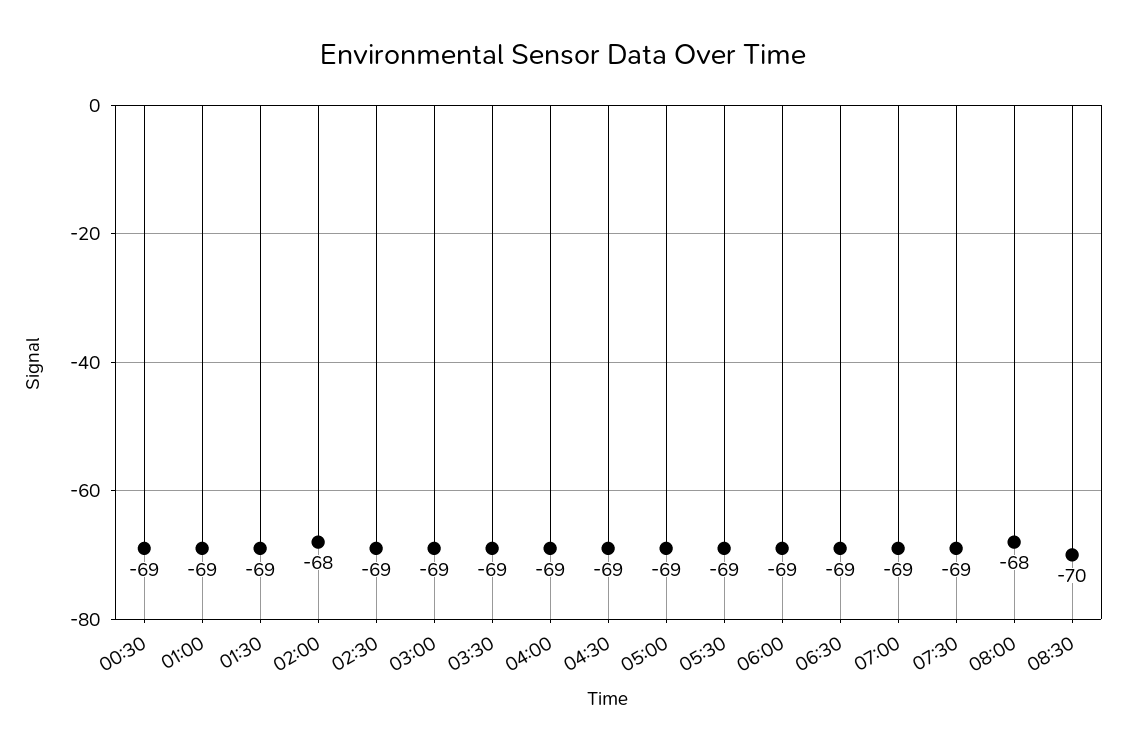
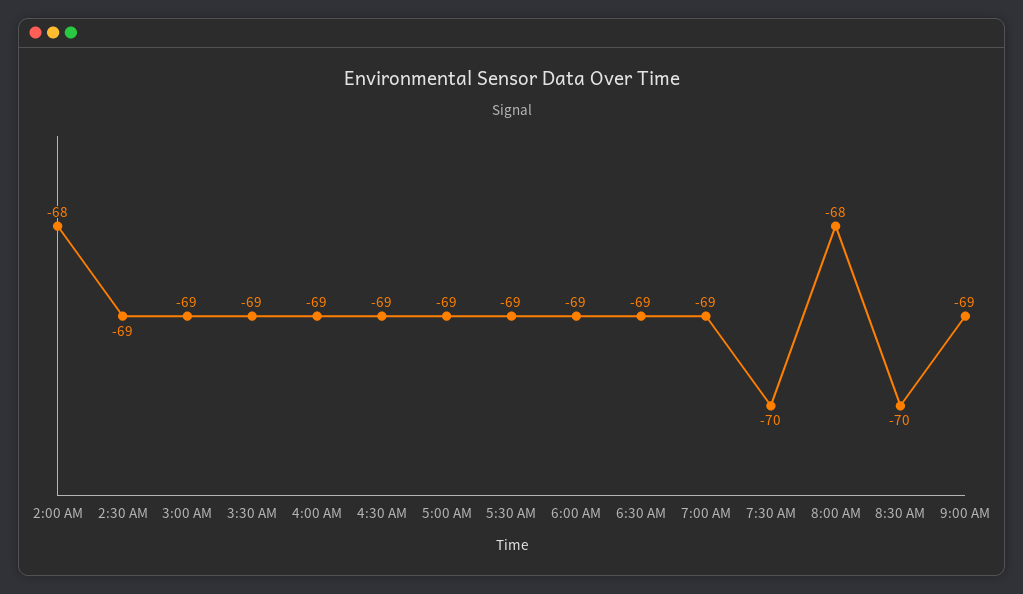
00:30: -69 -> none
01:00: -69 -> none
01:30: -69 -> none
07:30: -69 -> -70
9:00 AM: none -> -69

